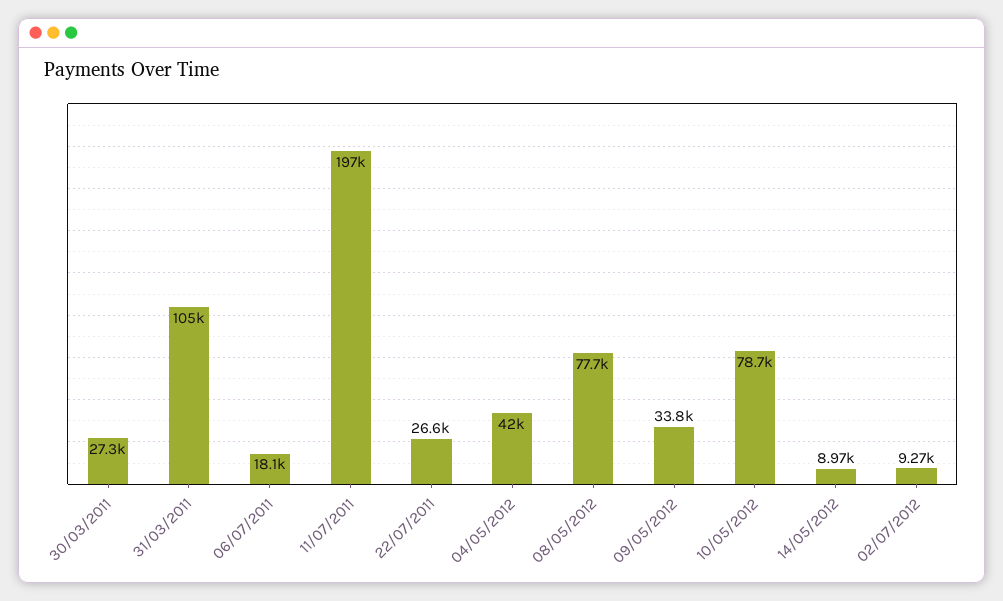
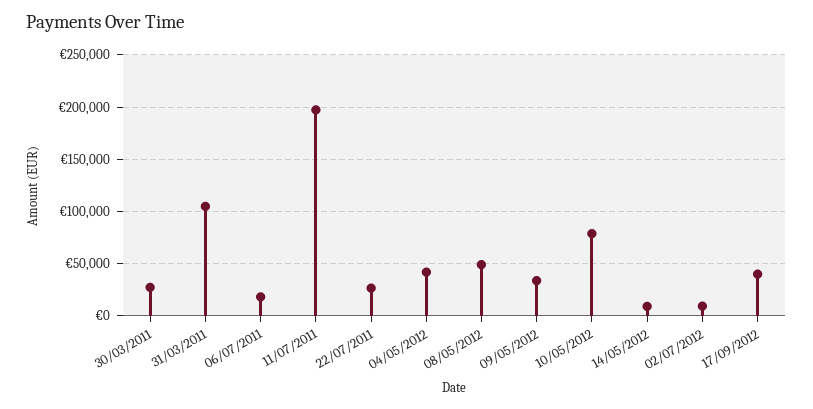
08/05/2012: 77700 -> 50000
17/09/2012: none -> 40000

